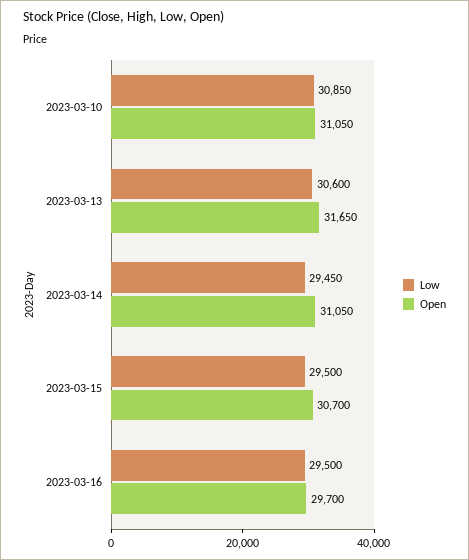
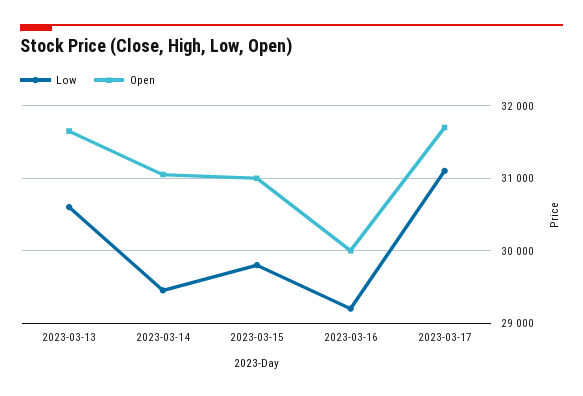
Low, 2023-03-10: 30850 -> none
Open, 2023-03-10: 31050 -> none
Low, 2023-03-15: 29500 -> 29800
Open, 2023-03-15: 30700 -> 31000
Low, 2023-03-16: 29500 -> 29200
Open, 2023-03-16: 29700 -> 30000
Low, 2023-03-17: none -> 31100
Open, 2023-03-17: none -> 31700

